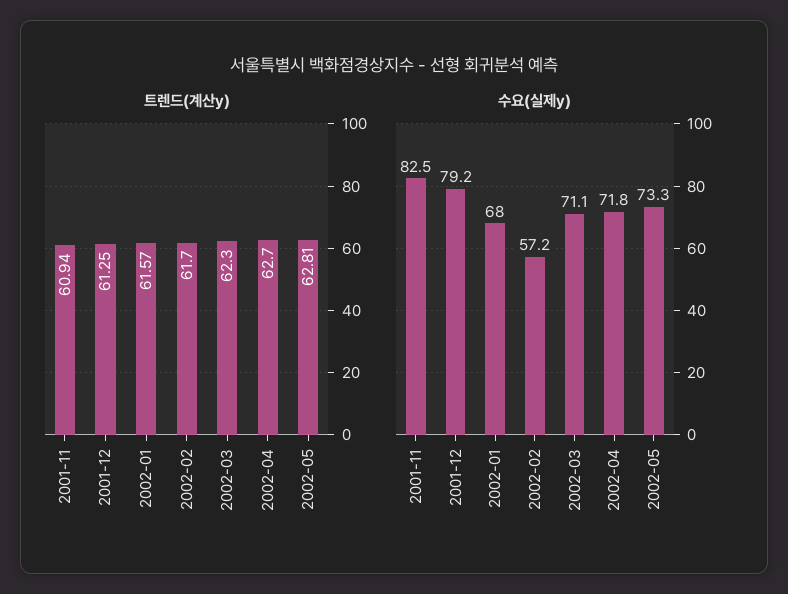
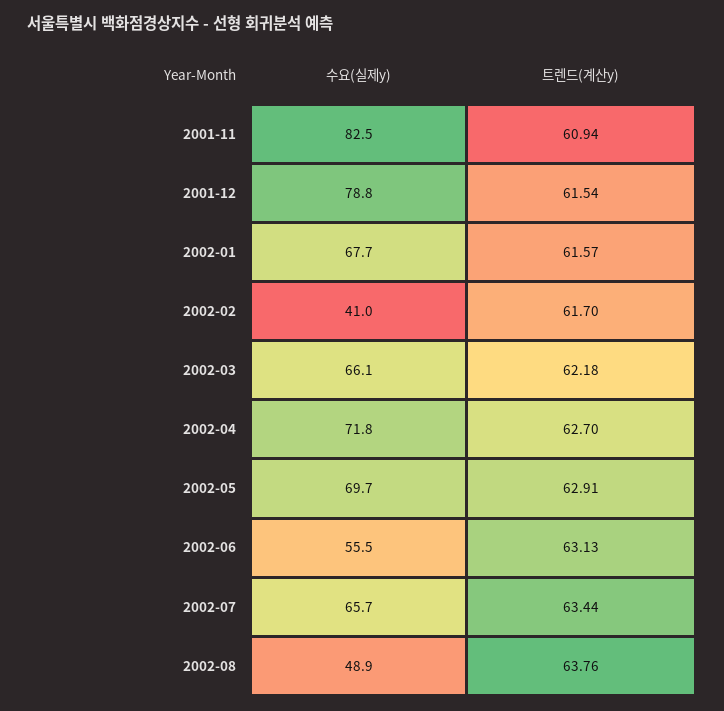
트렌드(계산y), 2001-12: 61.25 -> 61.54
트렌드(계산y), 2002-03: 62.3 -> 62.18
트렌드(계산y), 2002-05: 62.81 -> 62.91
수요(실제y), 2001-12: 79.2 -> 78.8
수요(실제y), 2002-01: 68 -> 67.7
수요(실제y), 2002-02: 57.2 -> 41
수요(실제y), 2002-03: 71.1 -> 66.1
수요(실제y), 2002-05: 73.3 -> 69.7
수요(실제y), 2002-06: none -> 55.5
트렌드(계산y), 2002-06: none -> 63.13
수요(실제y), 2002-07: none -> 65.7
트렌드(계산y), 2002-07: none -> 63.44
수요(실제y), 2002-08: none -> 48.9
트렌드(계산y), 2002-08: none -> 63.76

